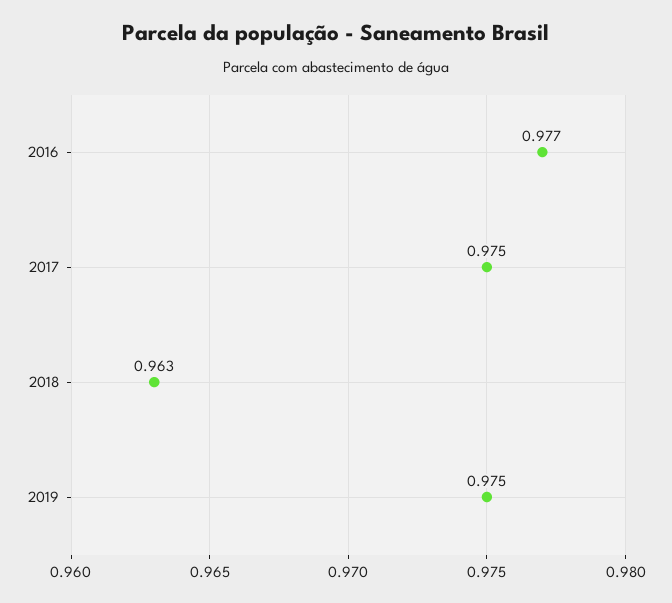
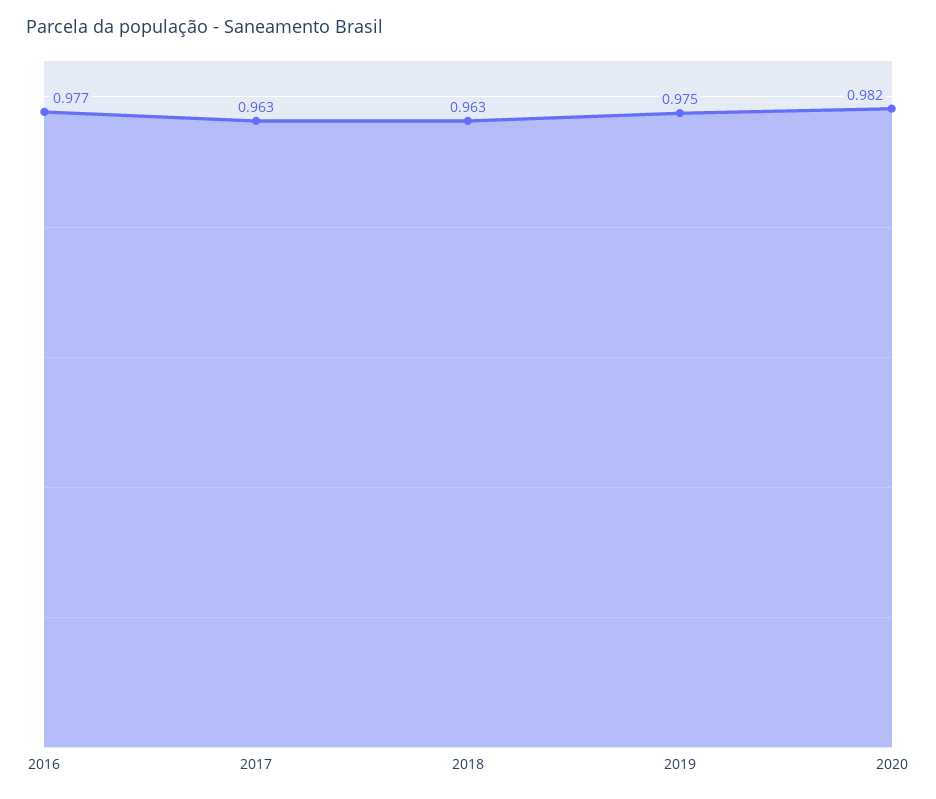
2017: 0.975 -> 0.963
2020: none -> 0.982

